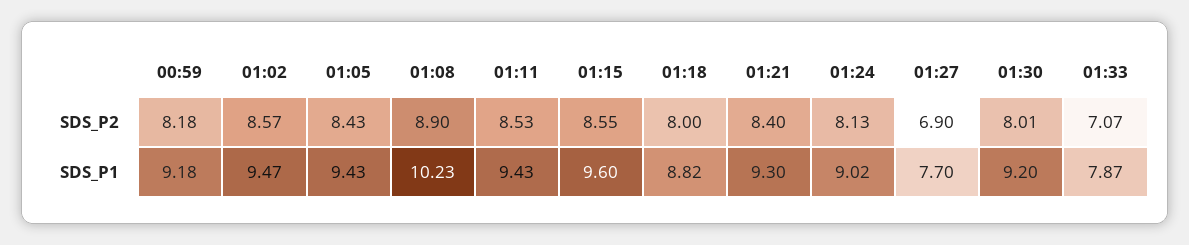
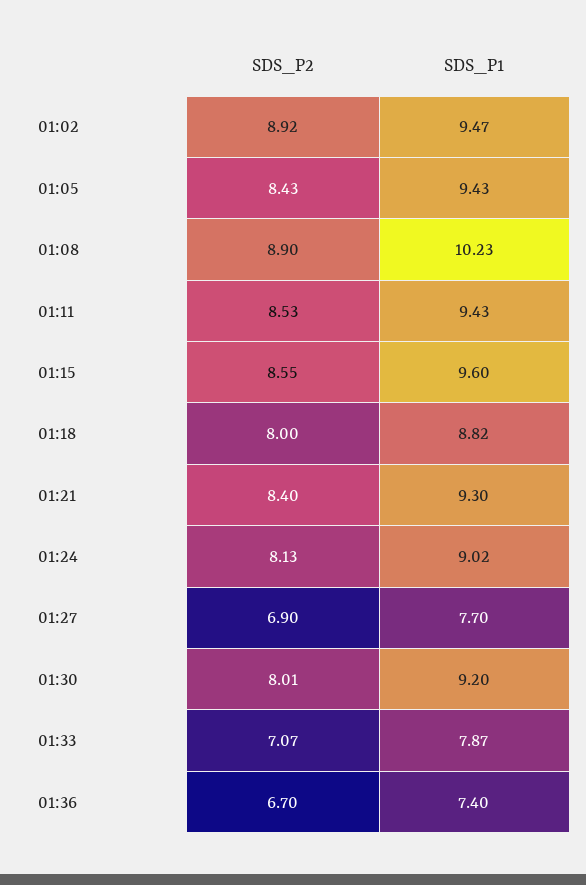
00:59, SDS_P2: 8.18 -> none
01:02, SDS_P2: 8.57 -> 8.92
00:59, SDS_P1: 9.18 -> none
01:36, SDS_P2: none -> 6.7
01:36, SDS_P1: none -> 7.4

